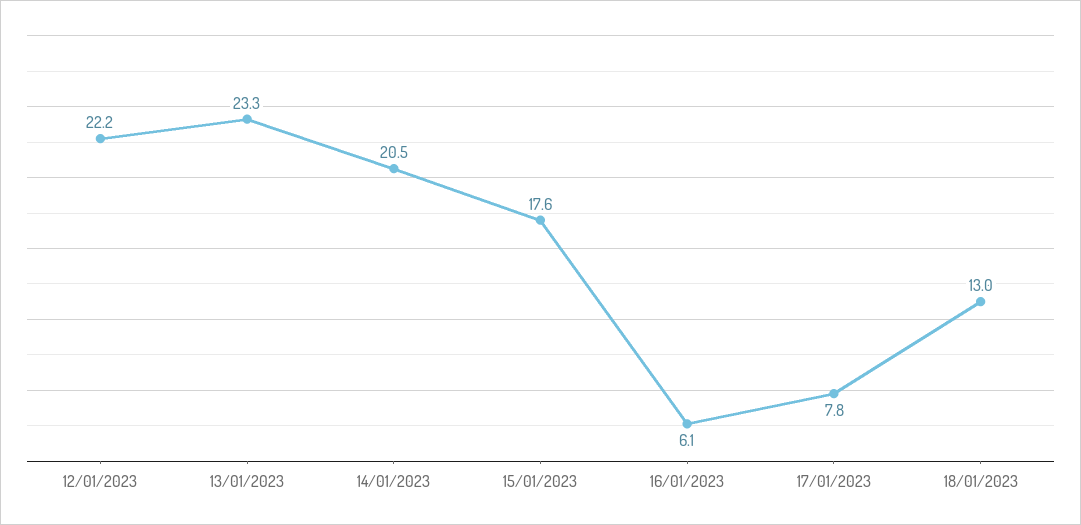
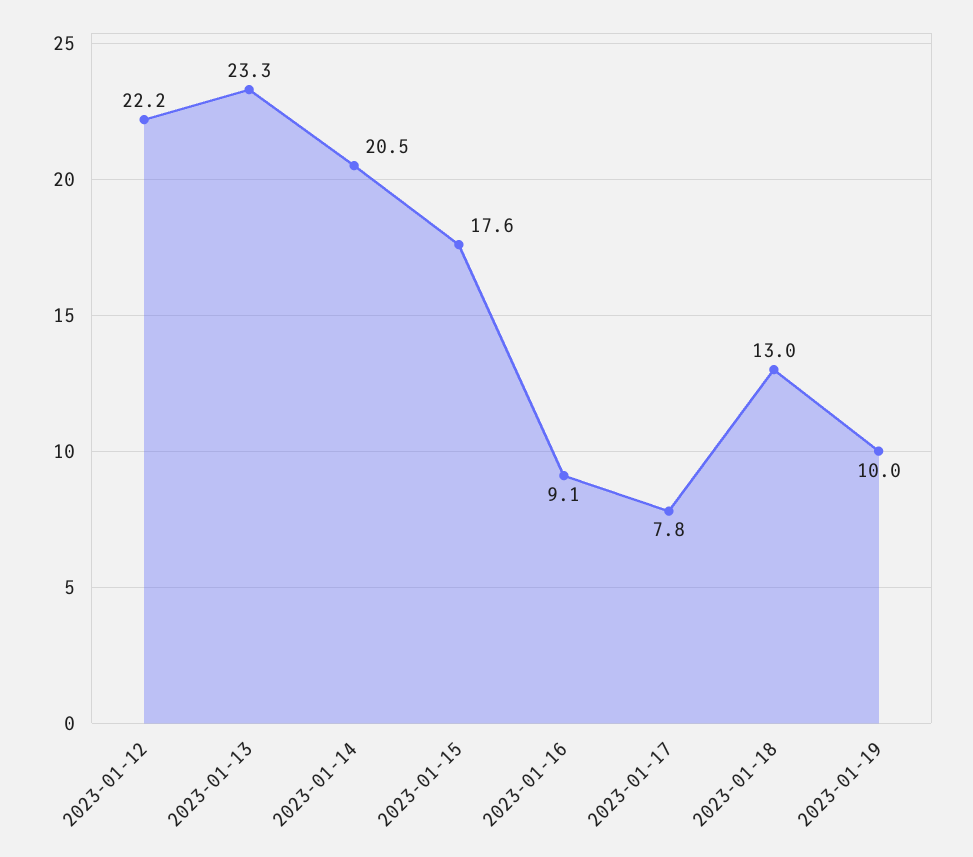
16/01/2023: 6.1 -> 9.1
2023-01-19: none -> 10

